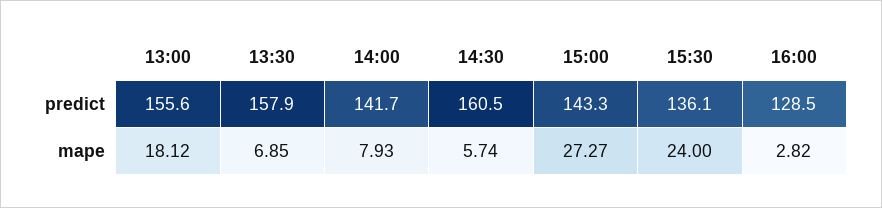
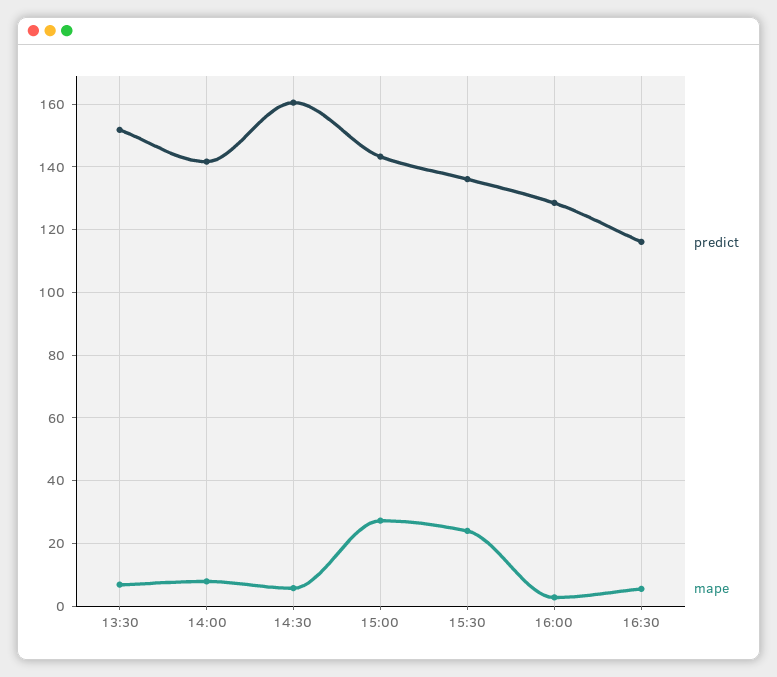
predict, 13:00: 155.6 -> none
predict, 13:30: 157.9 -> 152
mape, 13:00: 18.12 -> none
predict, 16:30: none -> 116
mape, 16:30: none -> 6

